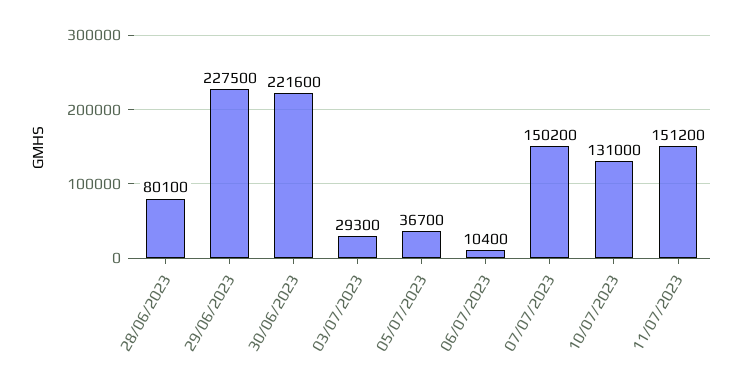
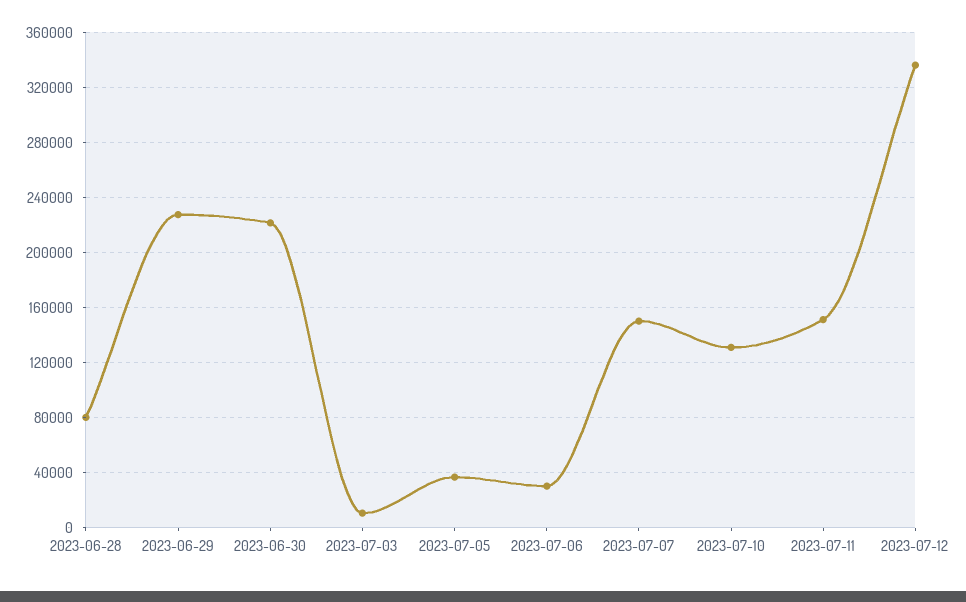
03/07/2023: 29300 -> 10000
06/07/2023: 10400 -> 30000
2023-07-12: none -> 335000

